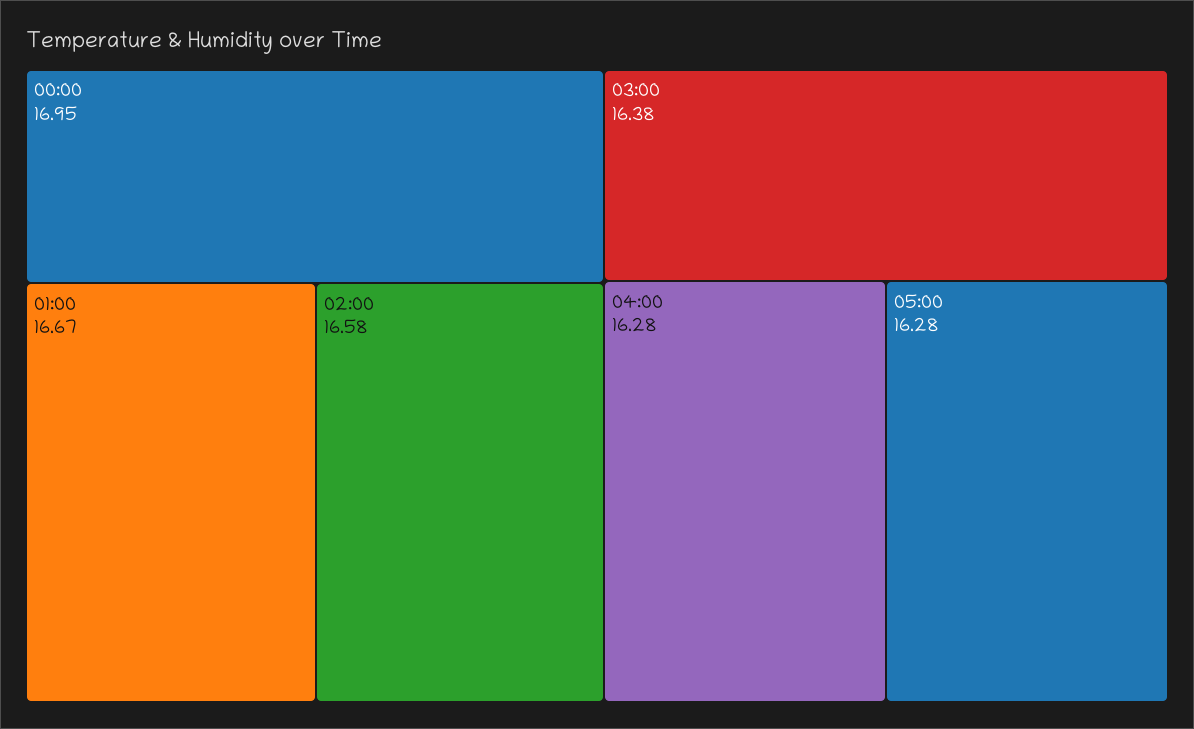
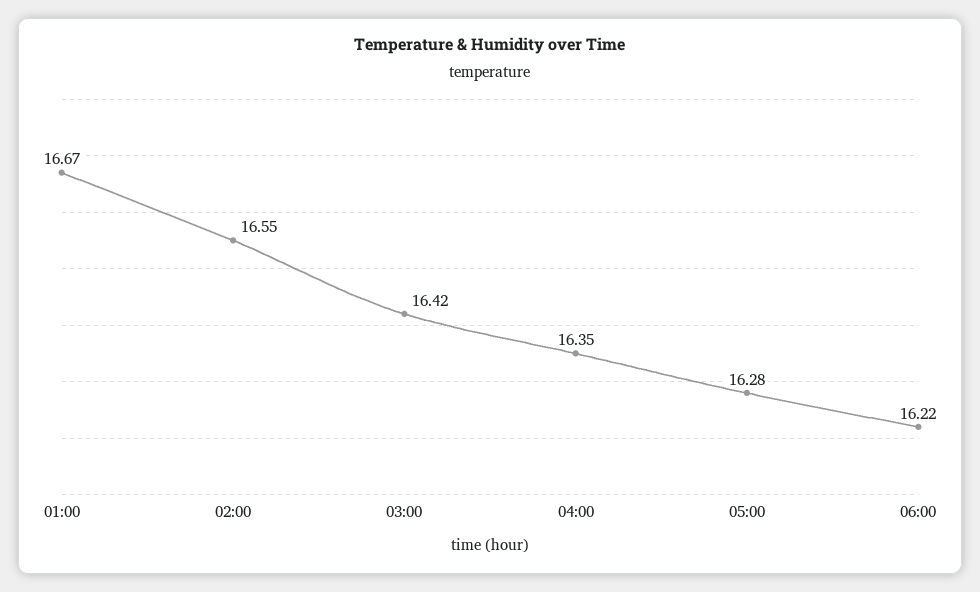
00:00: 16.95 -> none
02:00: 16.58 -> 16.55
03:00: 16.38 -> 16.42
04:00: 16.28 -> 16.35
06:00: none -> 16.22

